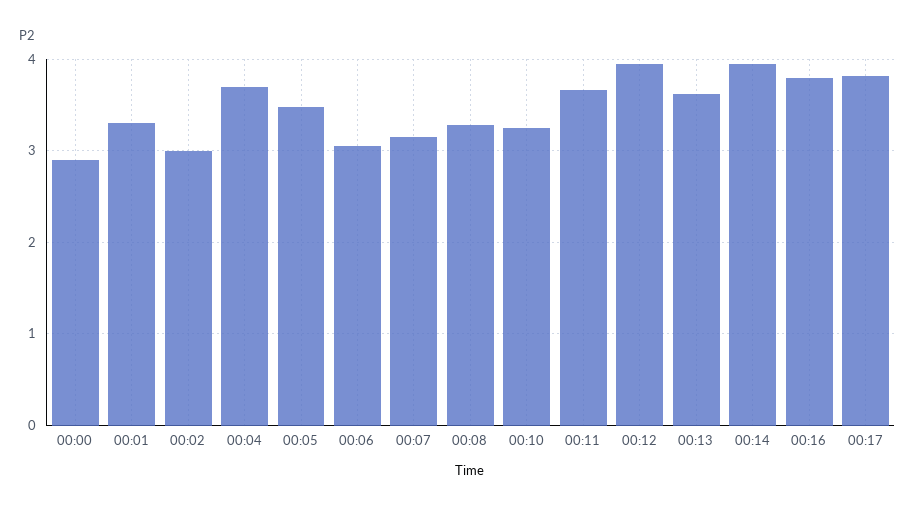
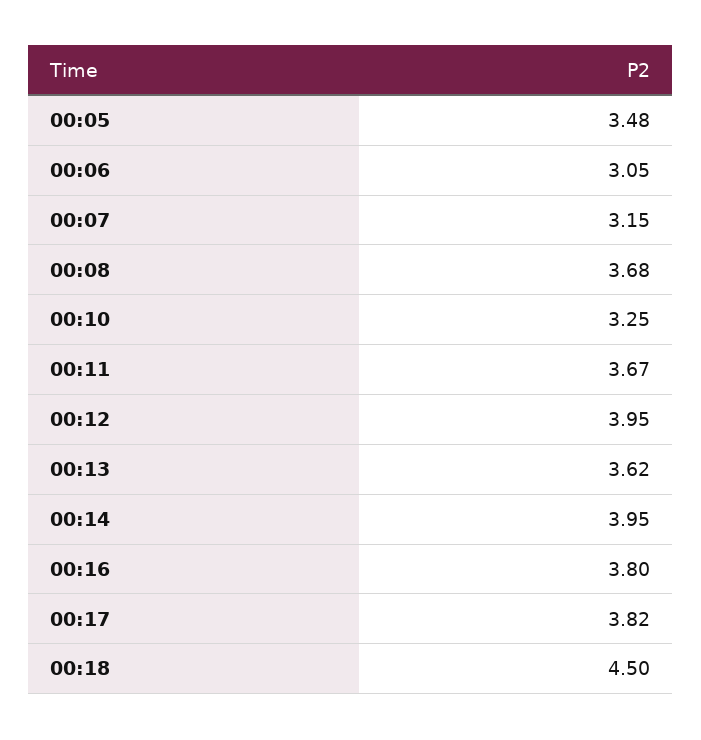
00:00: 2.9 -> none
00:01: 3.3 -> none
00:02: 3 -> none
00:04: 3.7 -> none
00:08: 3.3 -> 3.68
00:18: none -> 4.5

